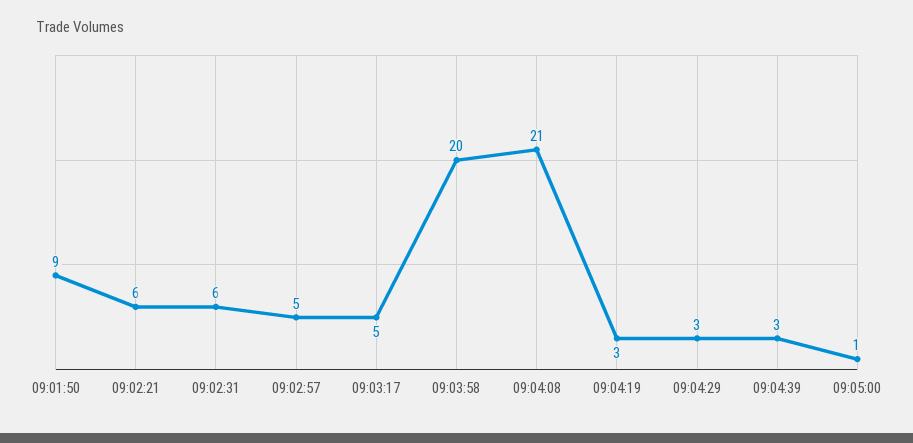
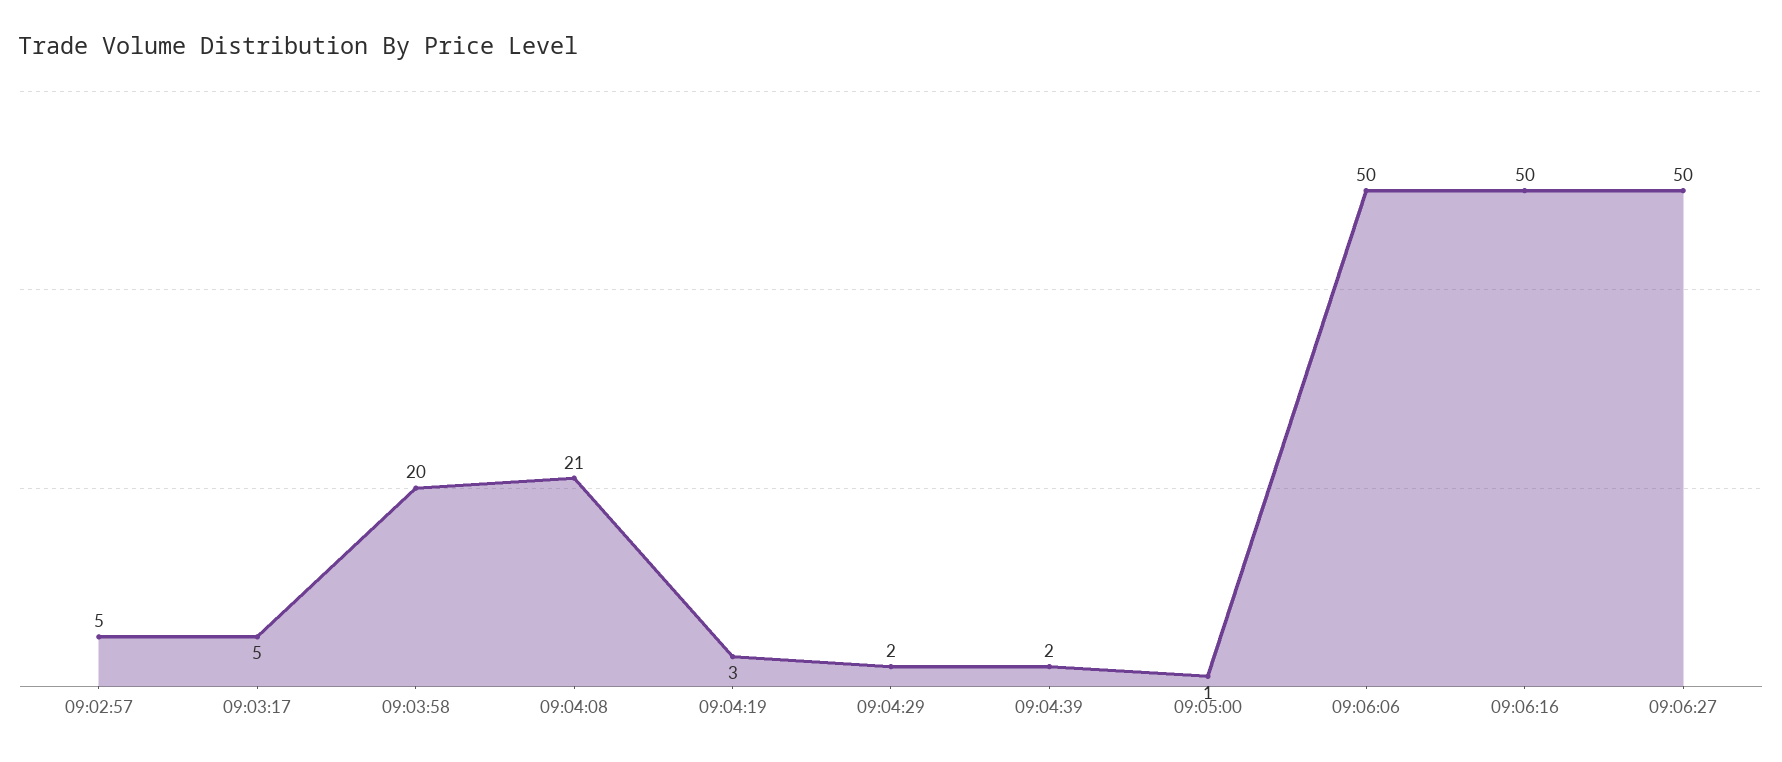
09:01:50: 9 -> none
09:02:21: 6 -> none
09:02:31: 6 -> none
09:04:29: 3 -> 2
09:04:39: 3 -> 2
09:06:06: none -> 50
09:06:16: none -> 50
09:06:27: none -> 50

